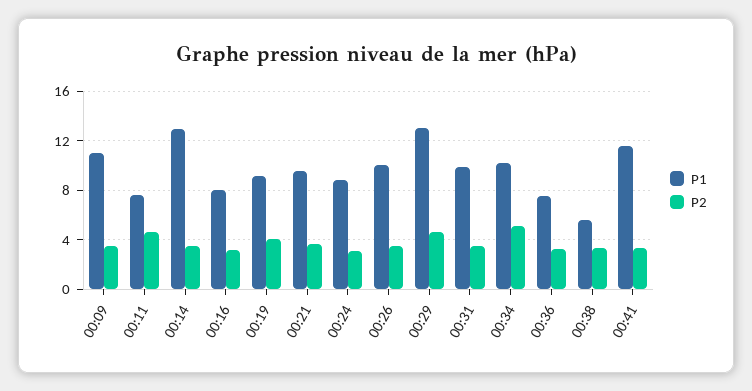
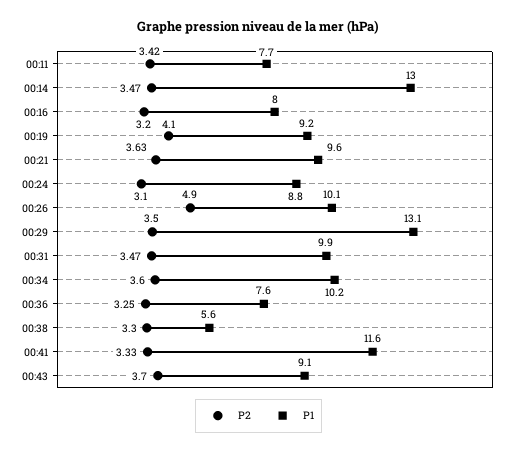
P1, 00:09: 11 -> none
P2, 00:09: 3.5 -> none
P2, 00:11: 4.5 -> 3.42
P2, 00:26: 3.5 -> 4.9
P2, 00:29: 4.5 -> 3.5
P2, 00:34: 5 -> 3.6
P2, 00:43: none -> 3.7
P1, 00:43: none -> 9.1

